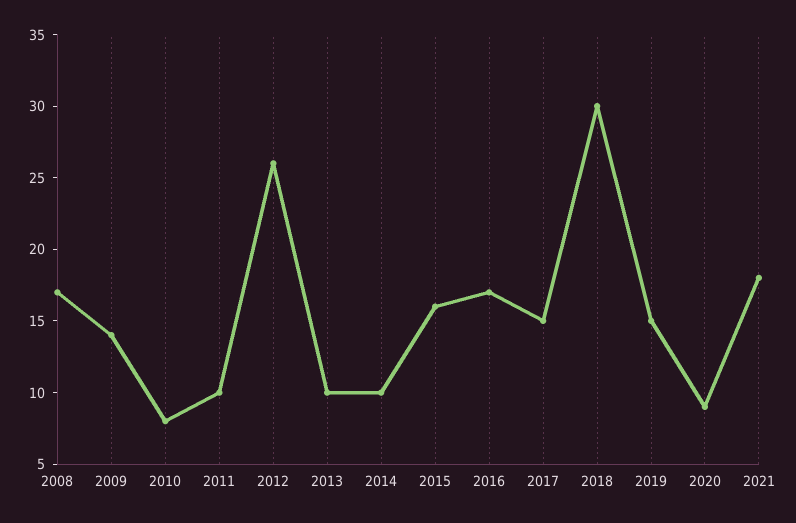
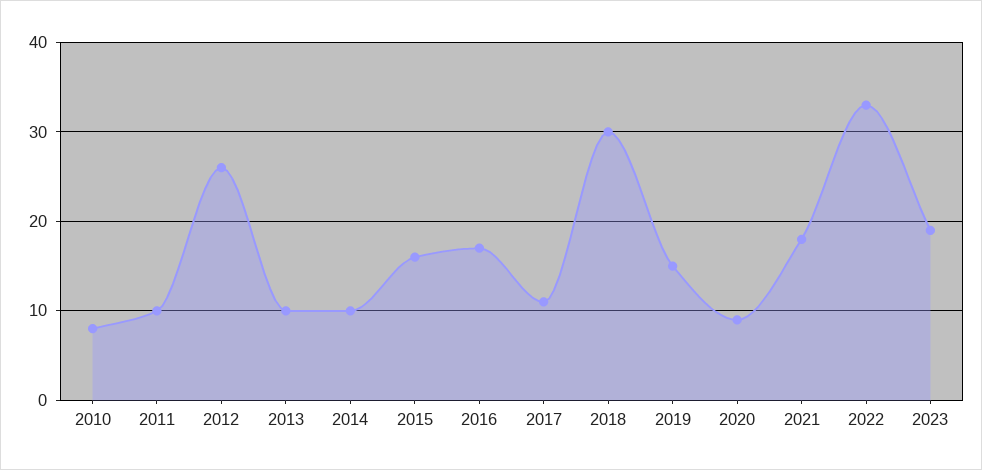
2008: 17 -> none
2009: 14 -> none
2017: 15 -> 11
2022: none -> 33
2023: none -> 19

